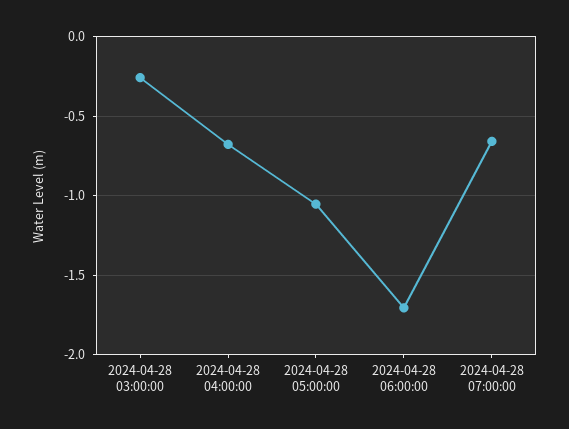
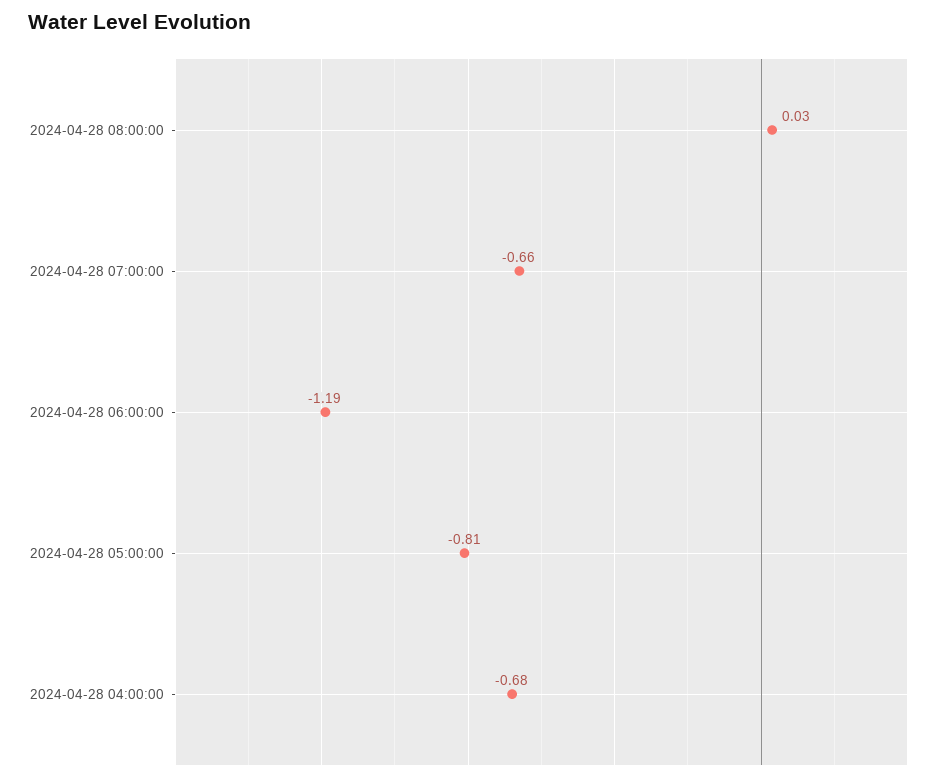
2024-04-28 03:00:00: -0.25 -> none
2024-04-28 05:00:00: -1.05 -> -0.81
2024-04-28 06:00:00: -1.7 -> -1.19
2024-04-28 08:00:00: none -> 0.03

